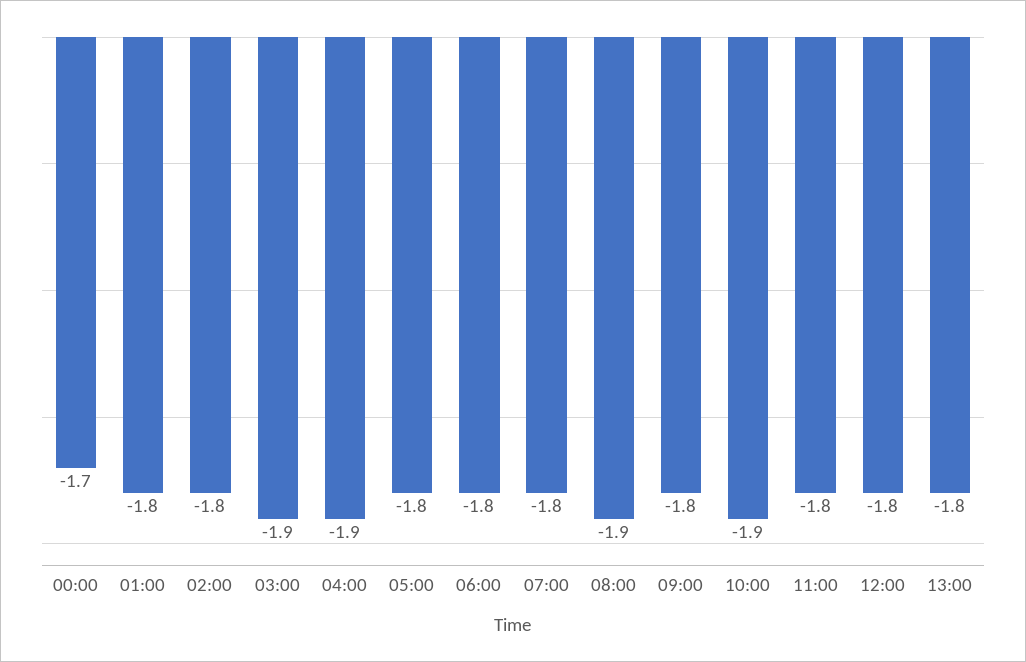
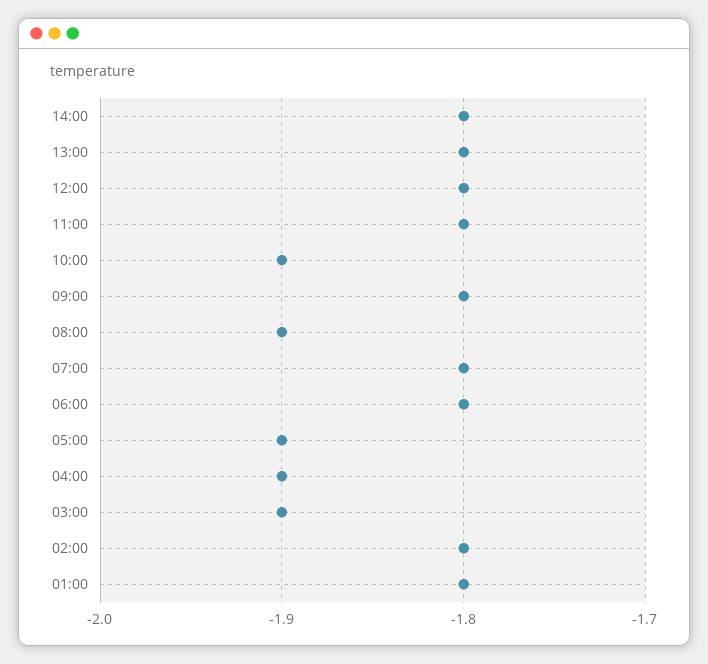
00:00: -1.7 -> none
05:00: -1.8 -> -1.9
14:00: none -> -1.8

